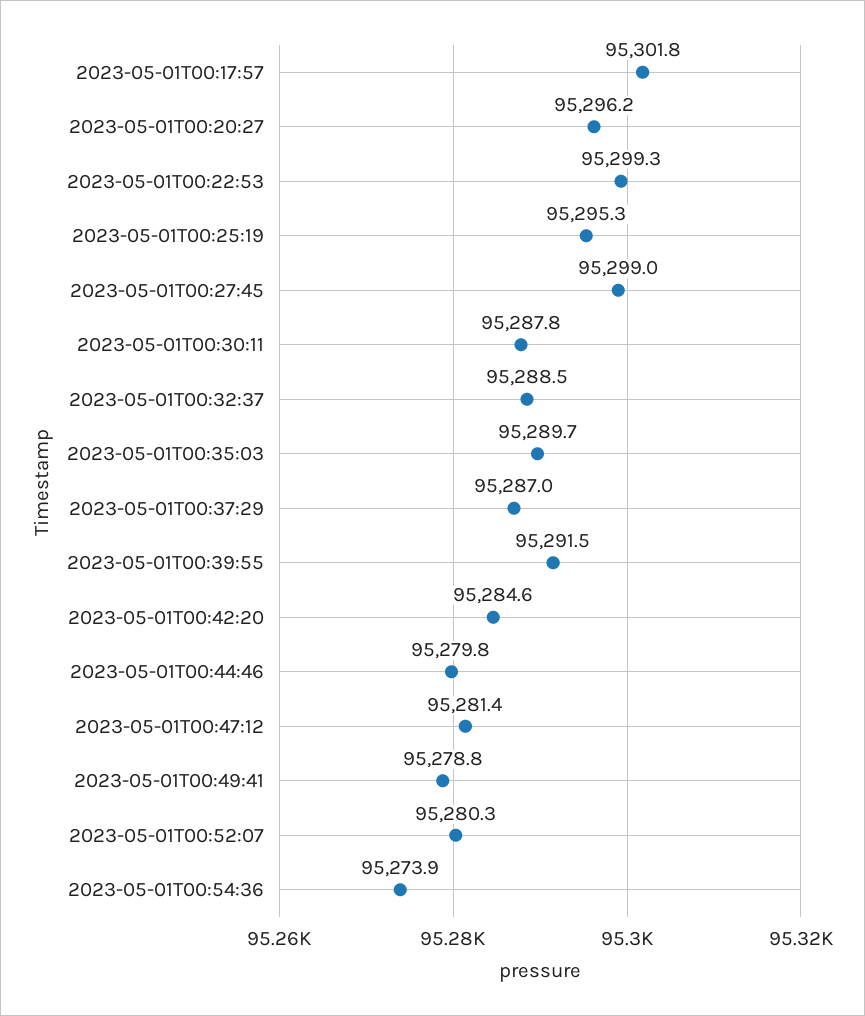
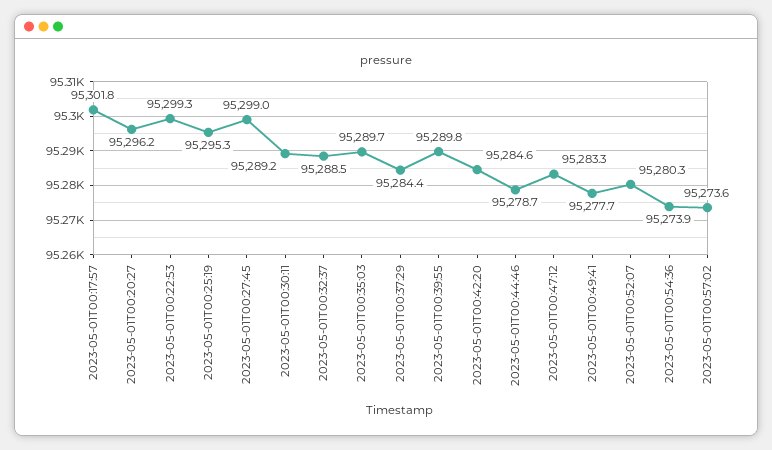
2023-05-01T00:30:11: 95287.8 -> 95289.2
2023-05-01T00:37:29: 95287 -> 95284.4
2023-05-01T00:39:55: 95291.5 -> 95289.8
2023-05-01T00:44:46: 95279.8 -> 95278.7
2023-05-01T00:47:12: 95281.4 -> 95283.3
2023-05-01T00:49:41: 95278.8 -> 95277.7
2023-05-01T00:57:02: none -> 95273.6

